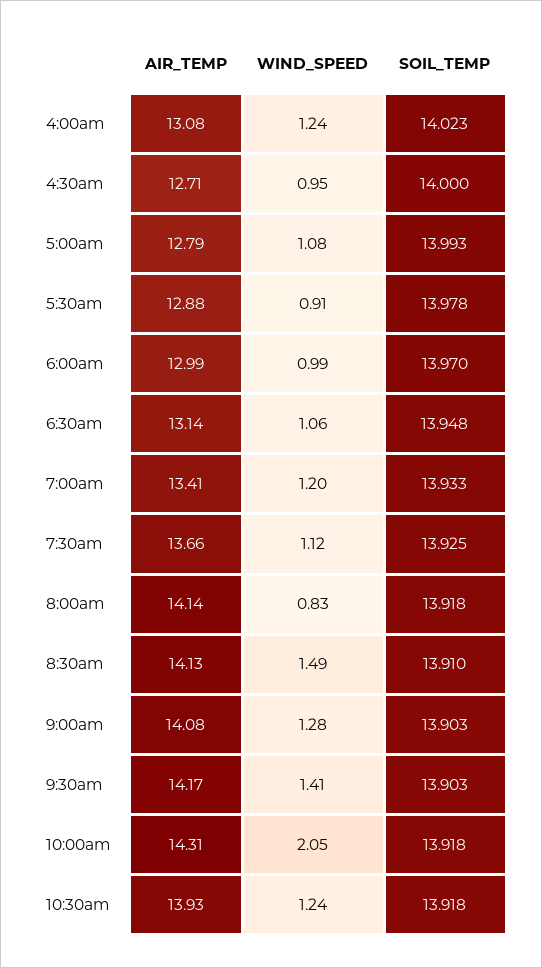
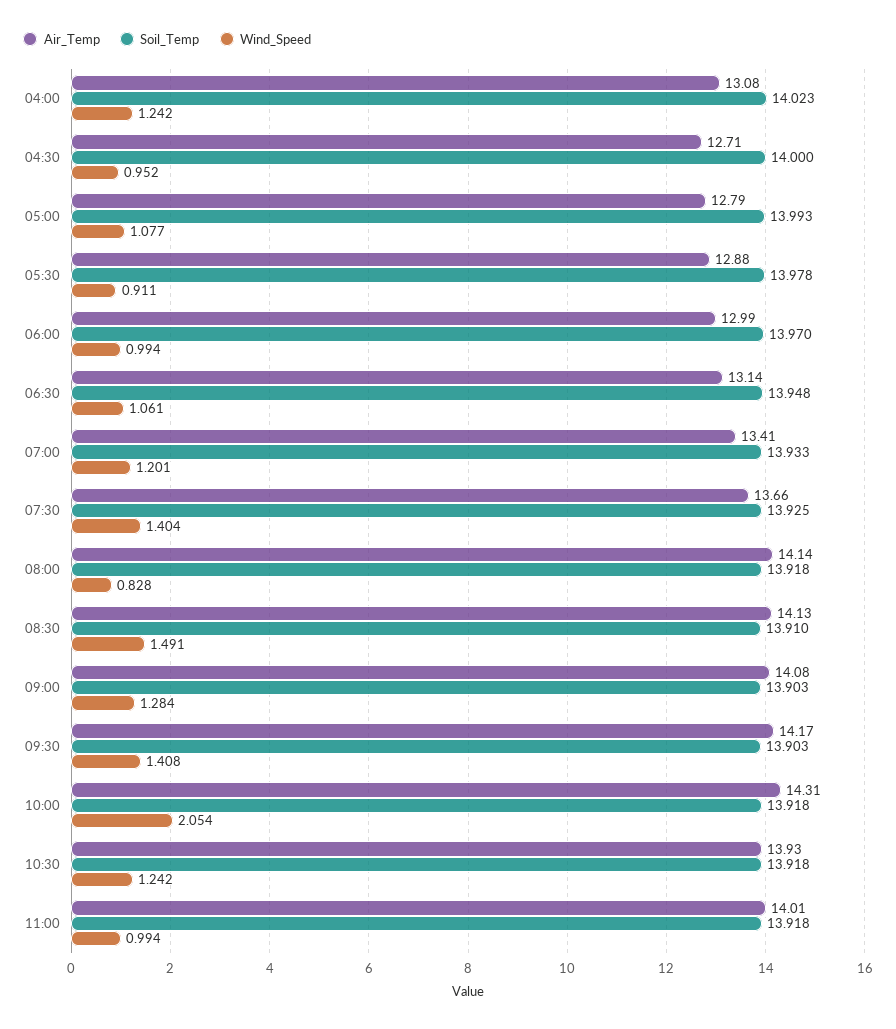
WIND_SPEED, 7:30am: 1.12 -> 1.404
AIR_TEMP, 11:00: none -> 14.01
SOIL_TEMP, 11:00: none -> 13.918
WIND_SPEED, 11:00: none -> 0.994

